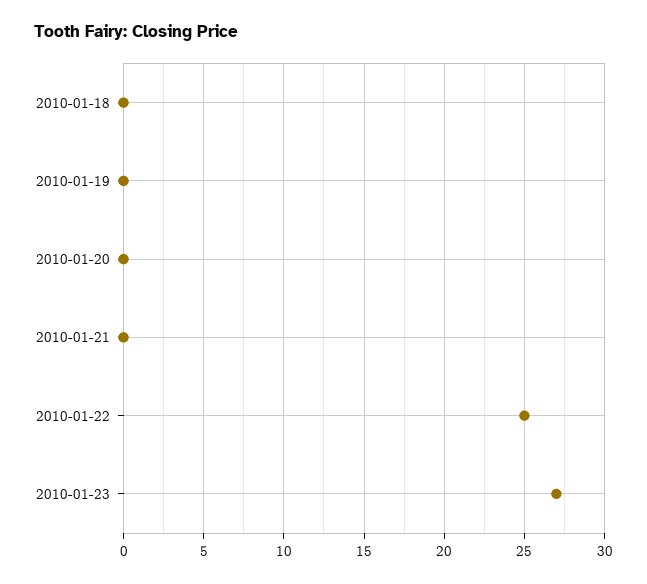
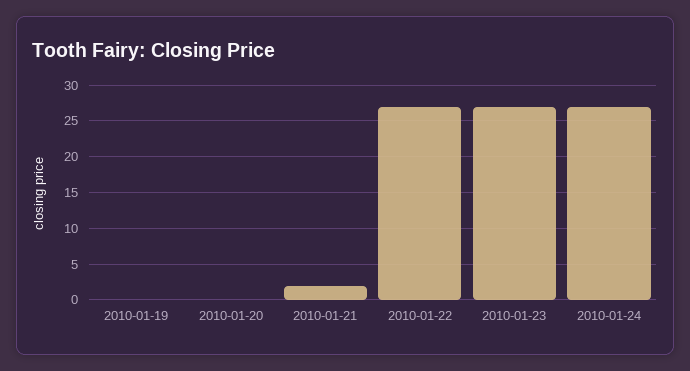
2010-01-18: 0 -> none
2010-01-21: 0 -> 2
2010-01-22: 25 -> 27
2010-01-24: none -> 27

